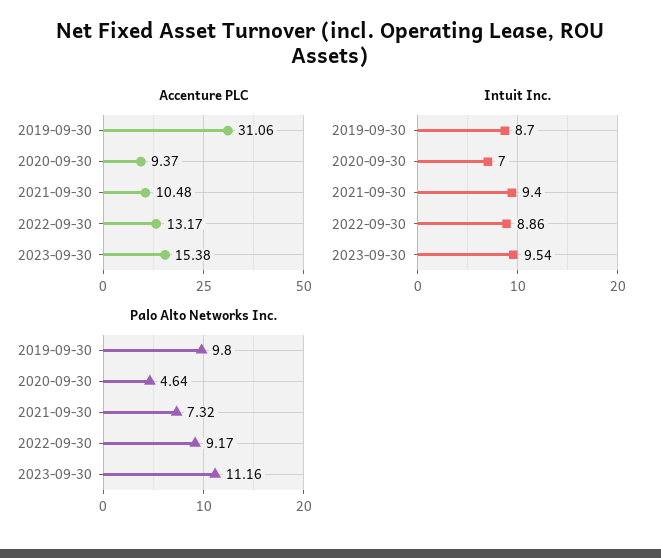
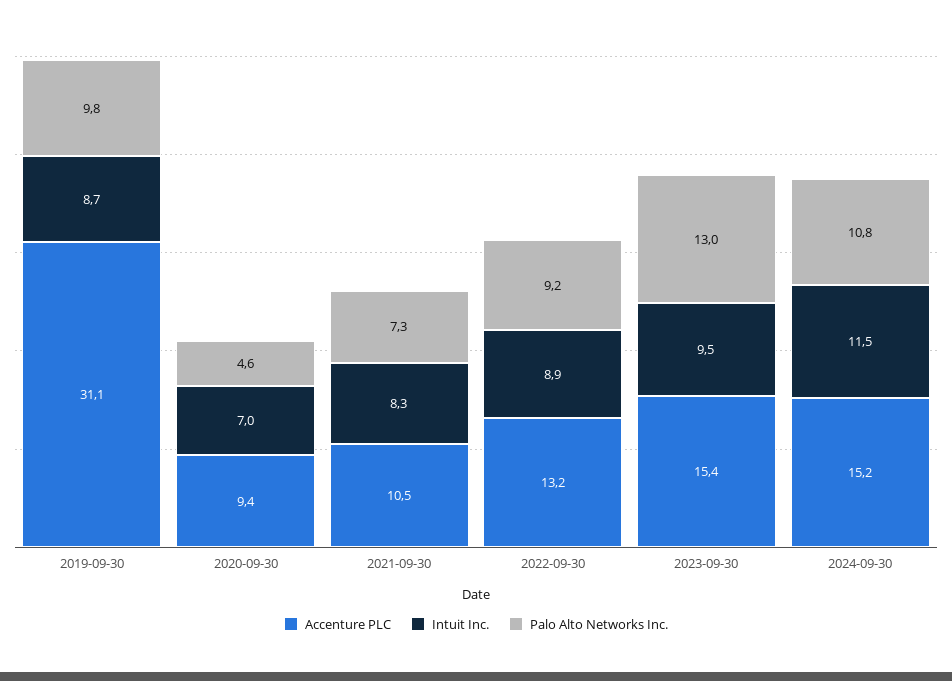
Intuit Inc., 2021-09-30: 9.4 -> 8.3
Palo Alto Networks Inc., 2023-09-30: 11.16 -> 13
Accenture PLC, 2024-09-30: none -> 15.2
Intuit Inc., 2024-09-30: none -> 11.5
Palo Alto Networks Inc., 2024-09-30: none -> 10.8

